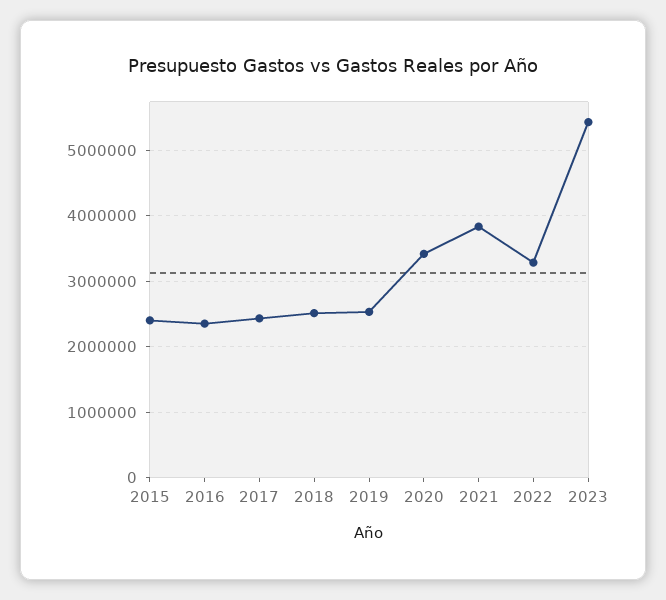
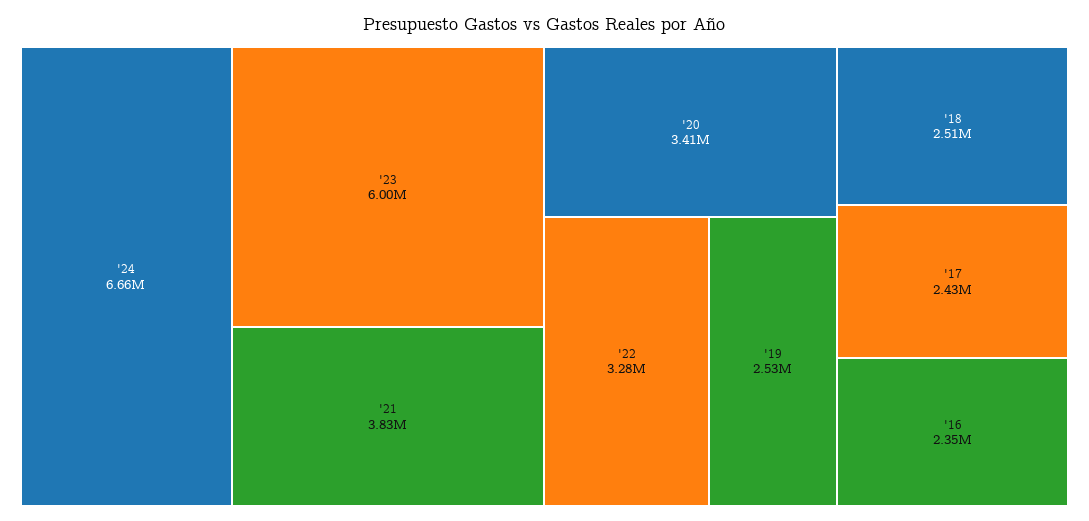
2015: 2400000 -> none
2023: 5400000 -> 6000000
'24: none -> 6660000

